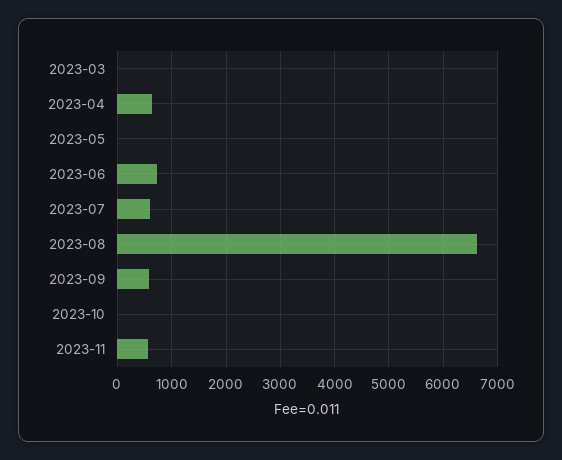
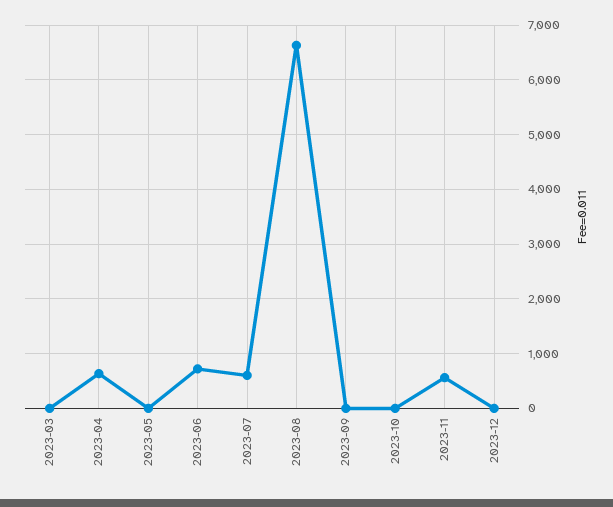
2023-09: 600 -> 0
2023-12: none -> 0

